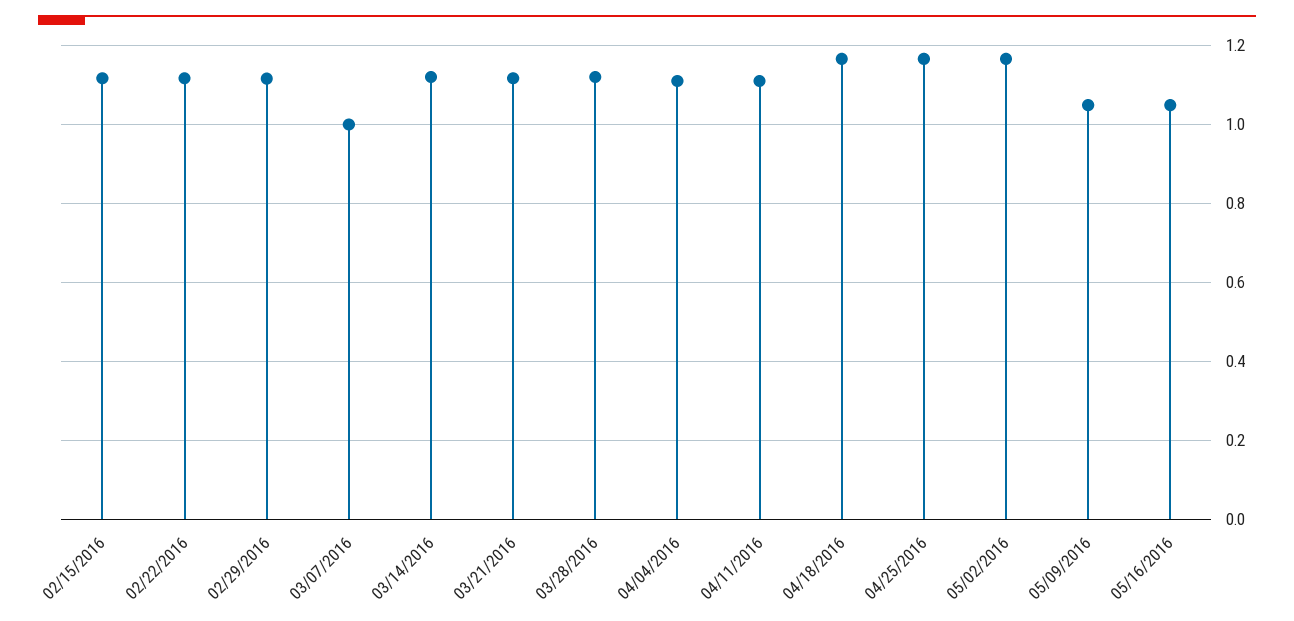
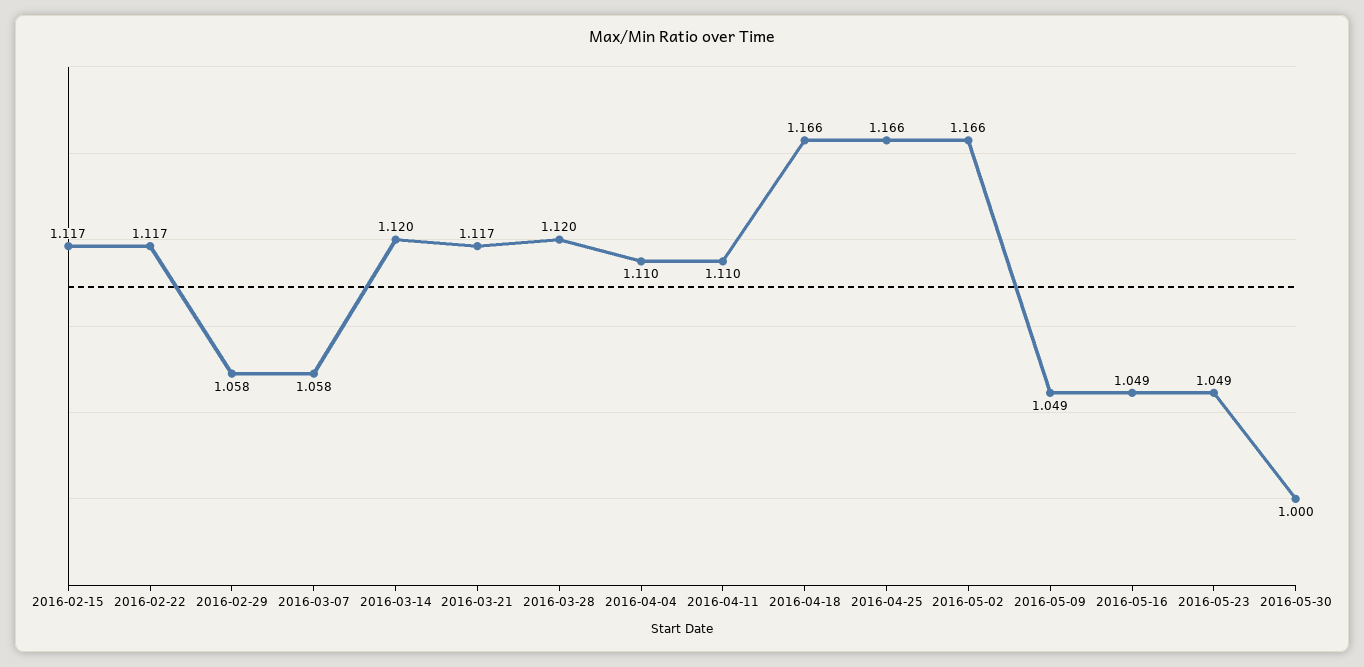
02/29/2016: 1.12 -> 1.058
03/07/2016: 1 -> 1.058
2016-05-23: none -> 1.049
2016-05-30: none -> 1

